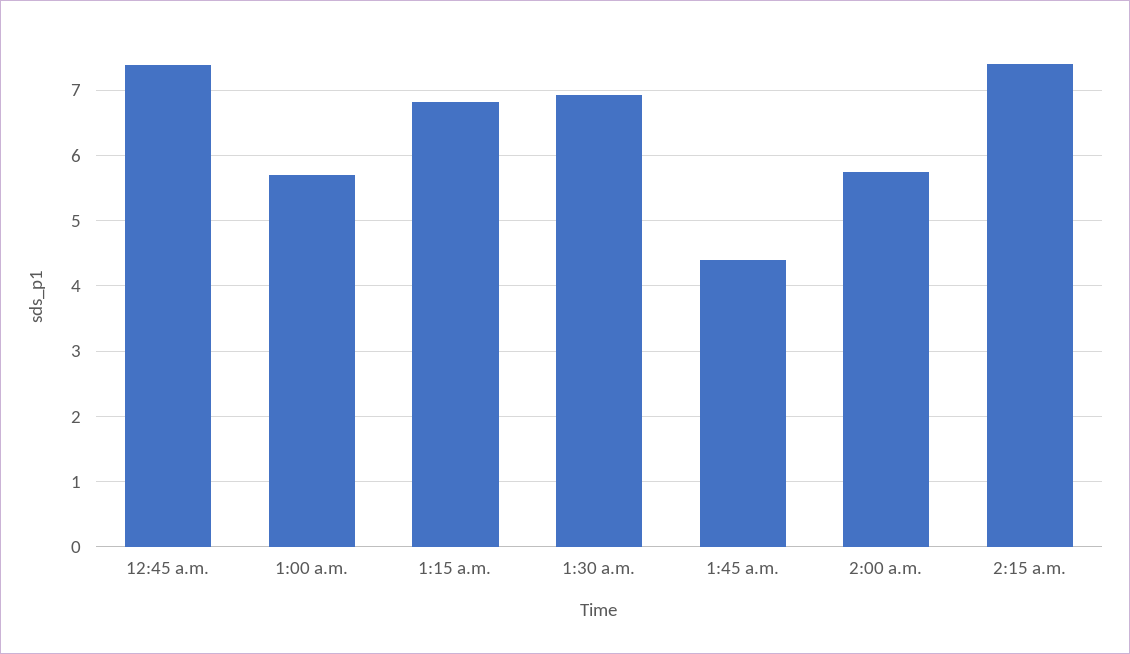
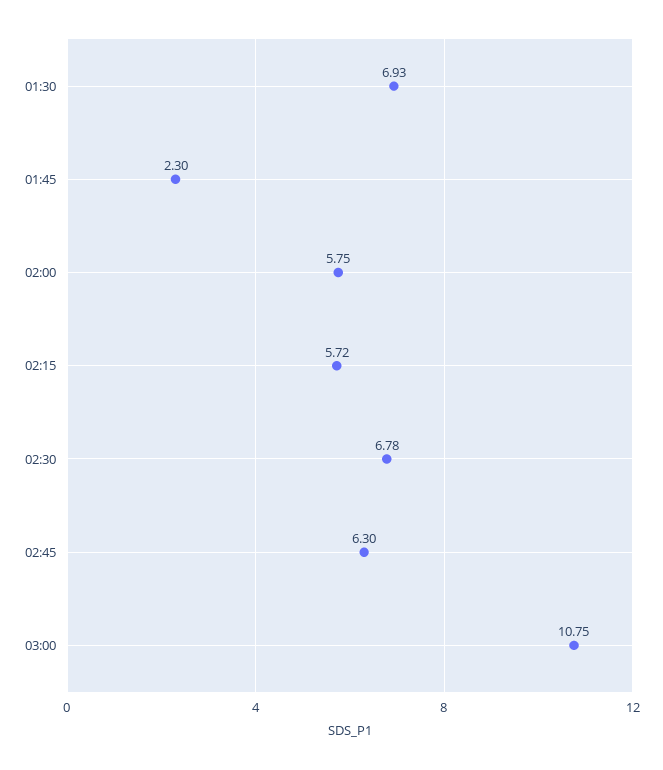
12:45 a.m.: 7.4 -> none
1:00 a.m.: 5.7 -> none
1:15 a.m.: 6.8 -> none
1:45 a.m.: 4.4 -> 2.3
2:15 a.m.: 7.4 -> 5.72
02:30: none -> 6.78
02:45: none -> 6.3
03:00: none -> 10.75

